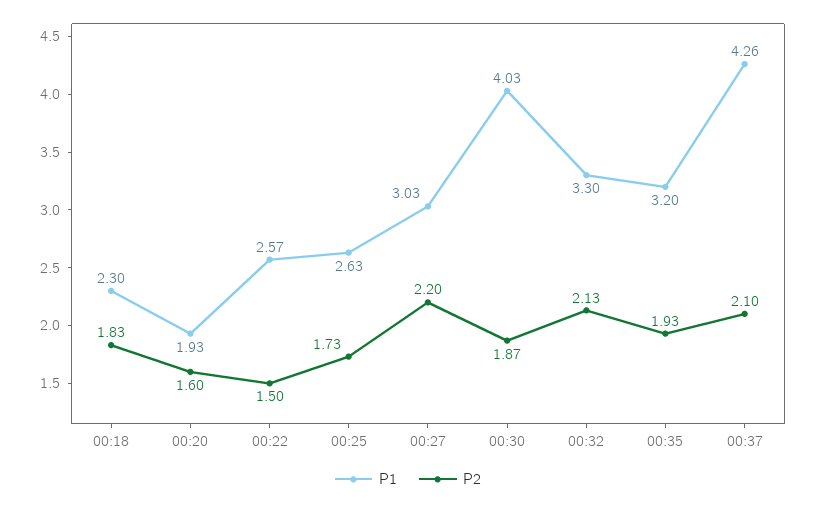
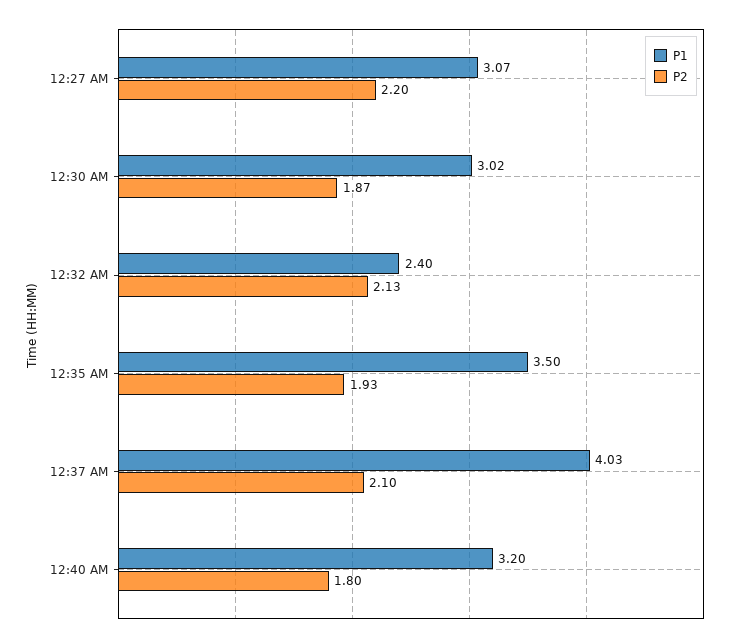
P1, 00:18: 2.3 -> none
P2, 00:18: 1.83 -> none
P1, 00:20: 1.93 -> none
P2, 00:20: 1.6 -> none
P1, 00:22: 2.57 -> none
P2, 00:22: 1.5 -> none
P1, 00:25: 2.63 -> none
P2, 00:25: 1.73 -> none
P1, 00:27: 3.03 -> 3.07
P1, 00:30: 4.03 -> 3.02
P1, 00:32: 3.3 -> 2.4
P1, 00:35: 3.2 -> 3.5
P1, 00:37: 4.26 -> 4.03
P1, 12:40 AM: none -> 3.2
P2, 12:40 AM: none -> 1.8

